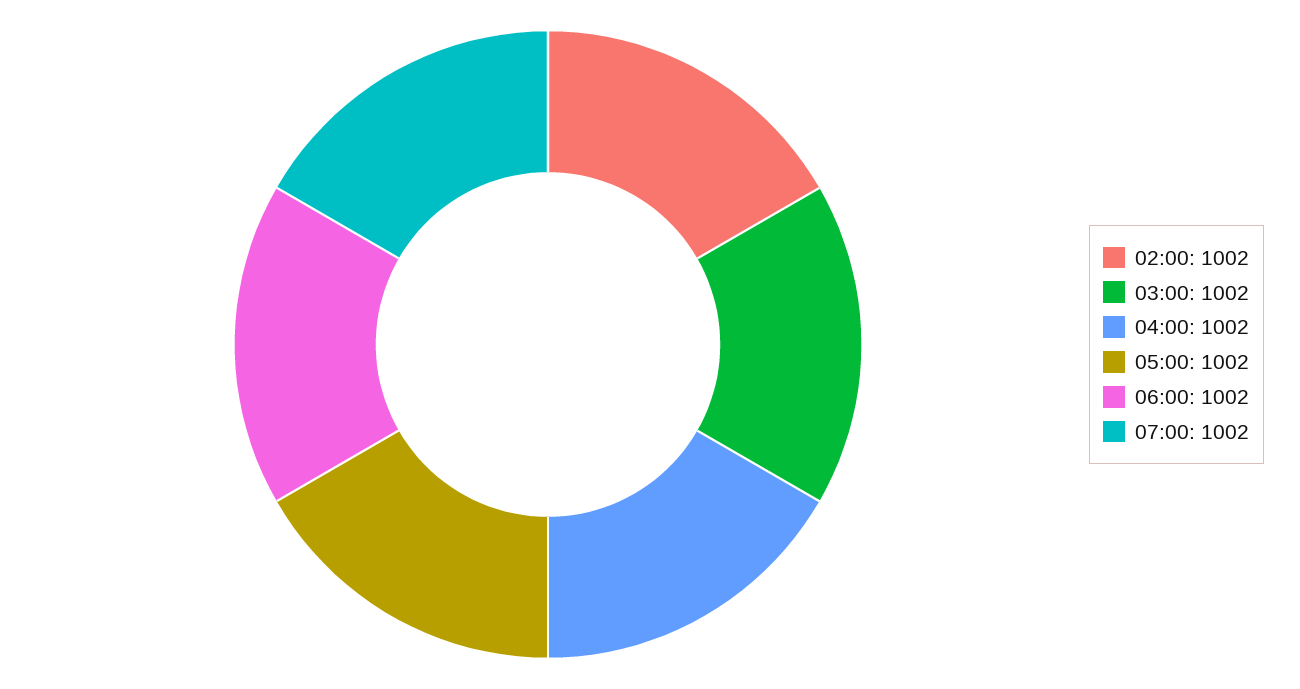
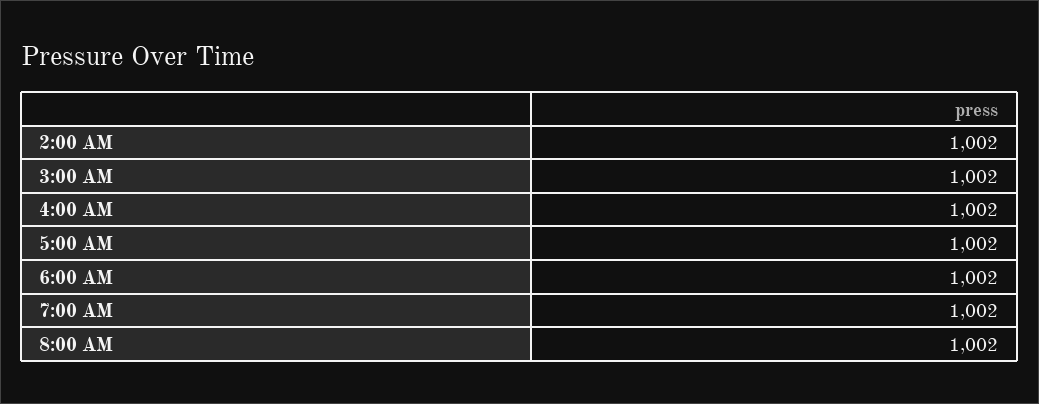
8:00 AM: none -> 1002

